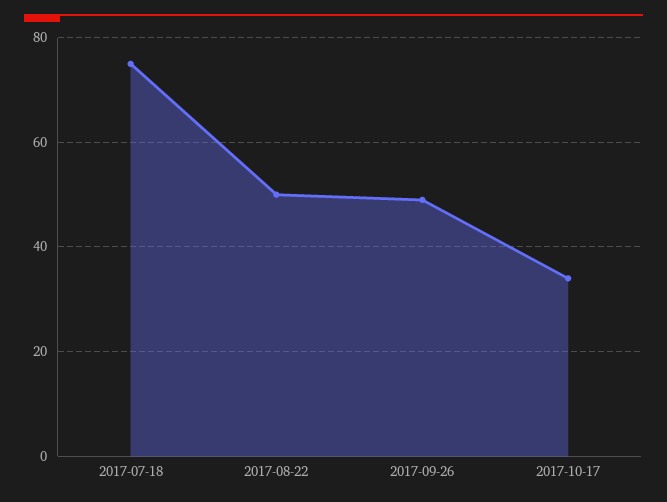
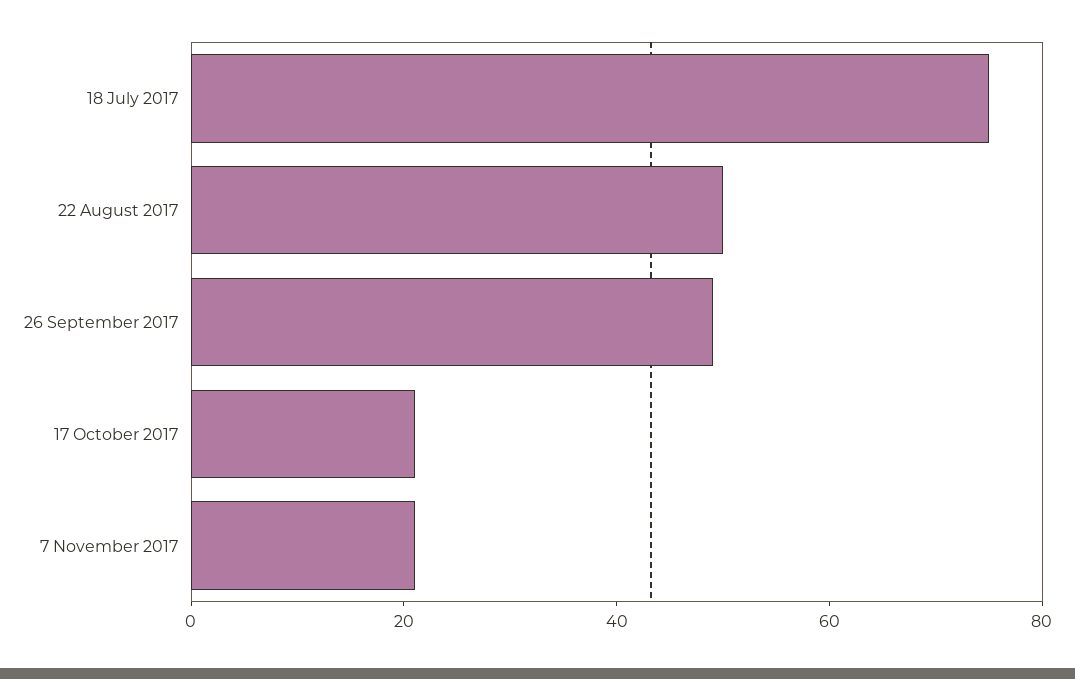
2017-10-17: 35 -> 20
7 November 2017: none -> 20

